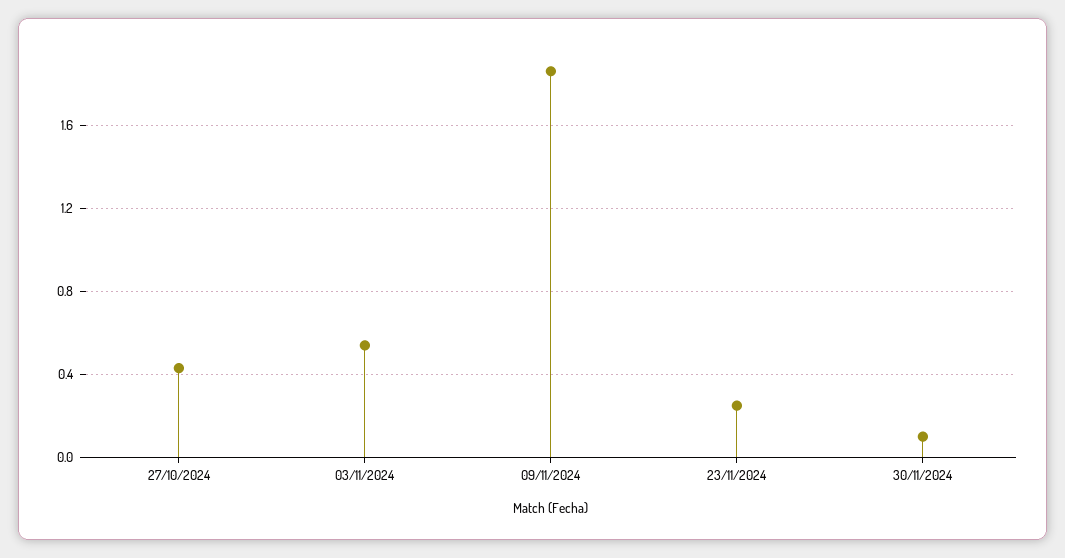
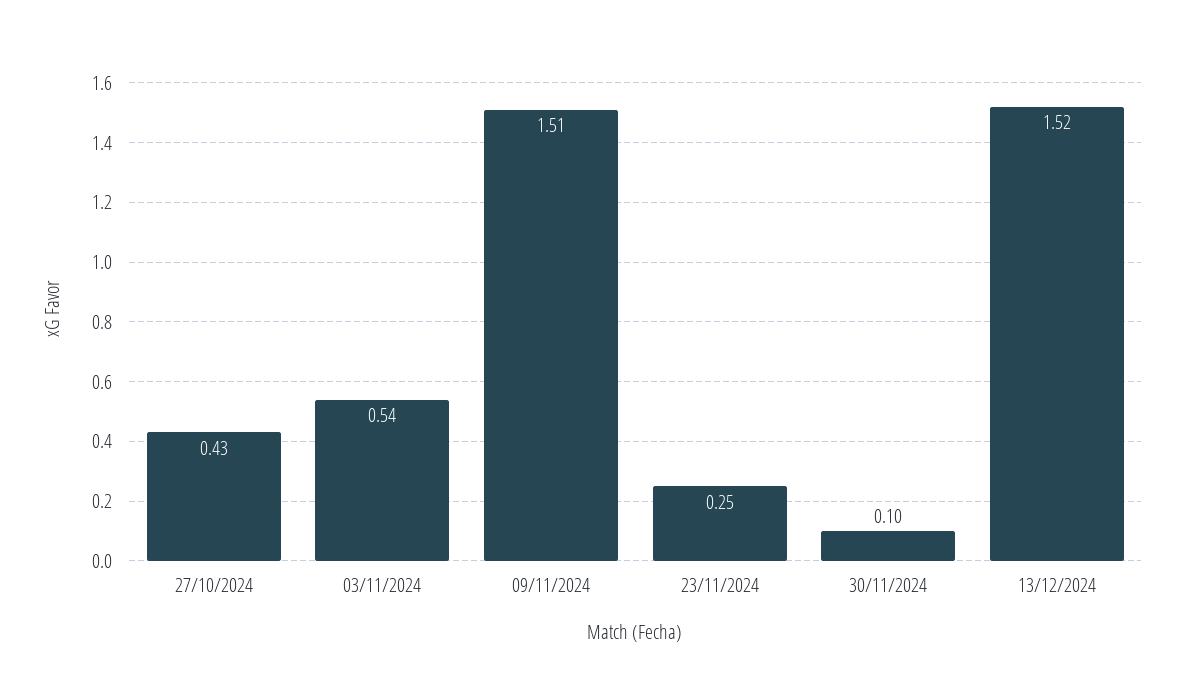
09/11/2024: 1.85 -> 1.51
13/12/2024: none -> 1.52

